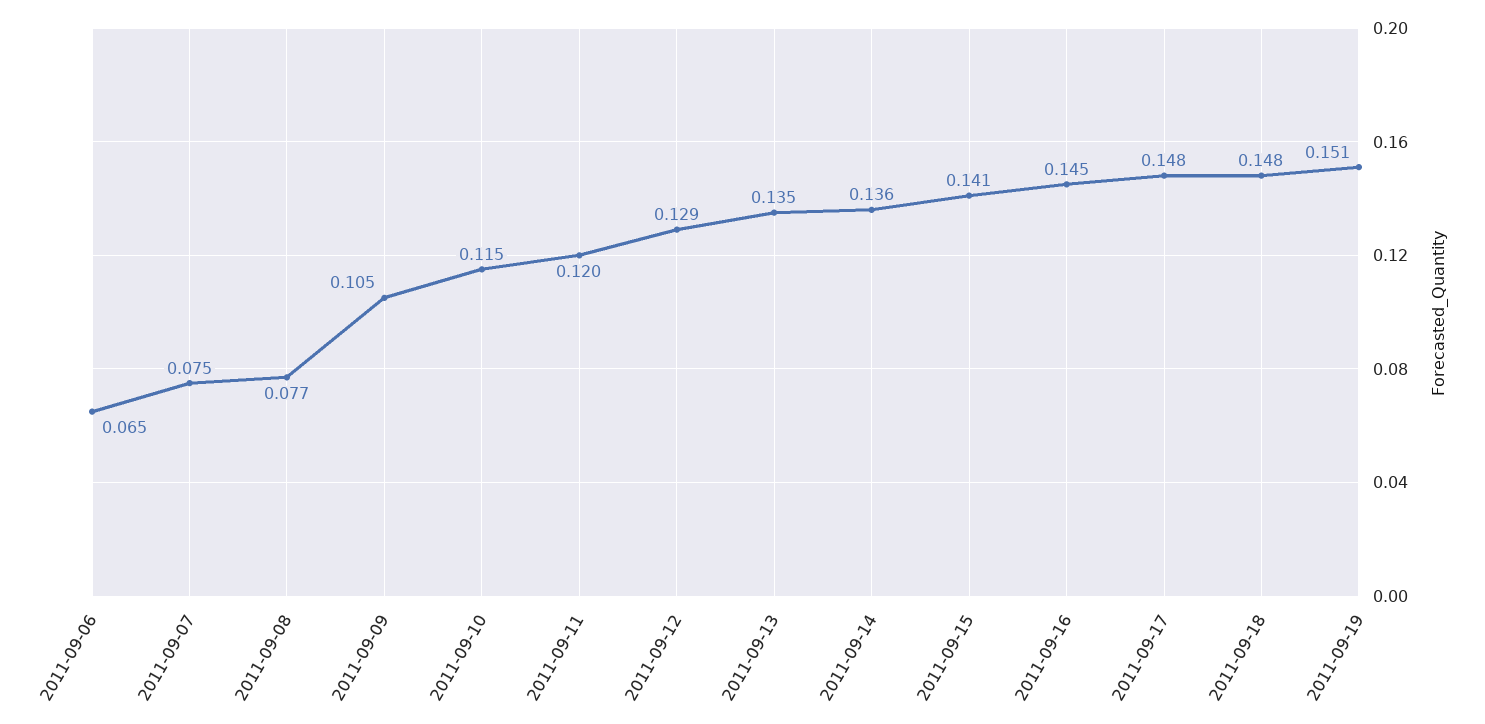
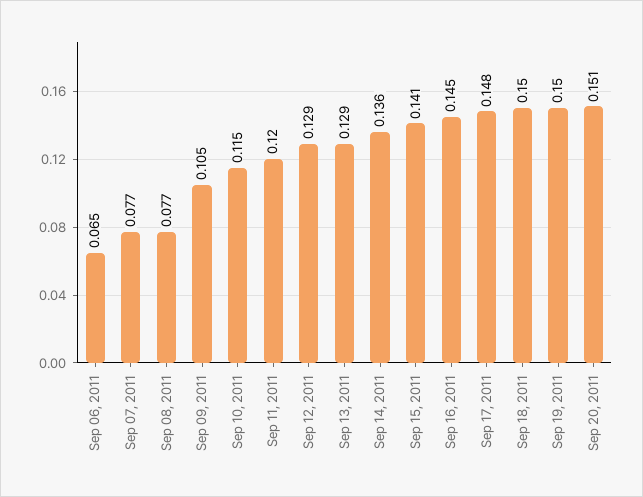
2011-09-07: 0.075 -> 0.077
2011-09-13: 0.135 -> 0.129
2011-09-18: 0.148 -> 0.15
2011-09-19: 0.151 -> 0.15
Sep 20, 2011: none -> 0.151

